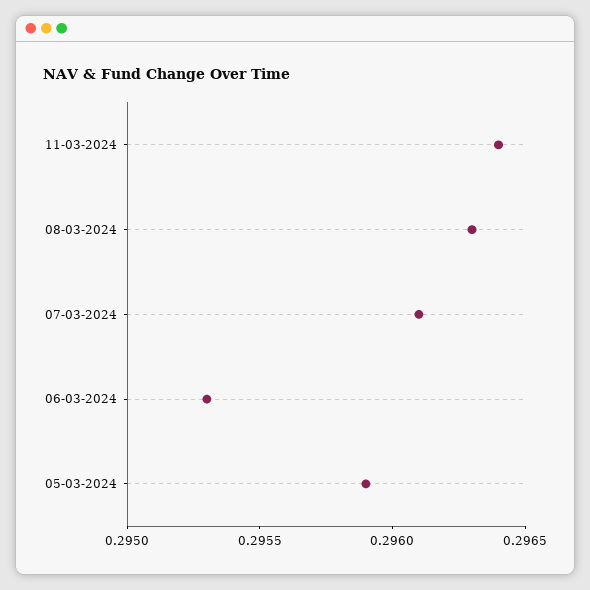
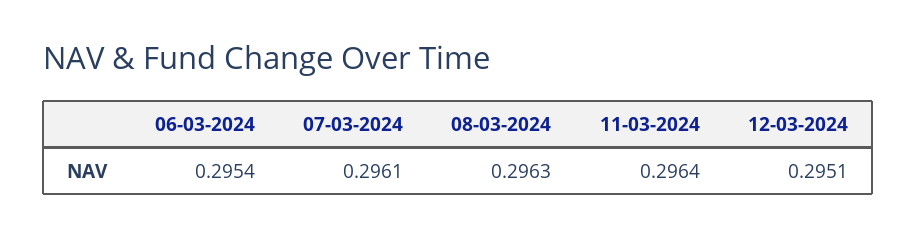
06-03-2024: 0.2953 -> 0.2954
05-03-2024: 0.2959 -> none
12-03-2024: none -> 0.2951

